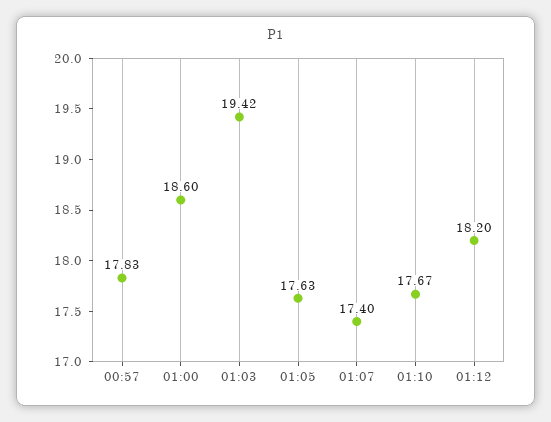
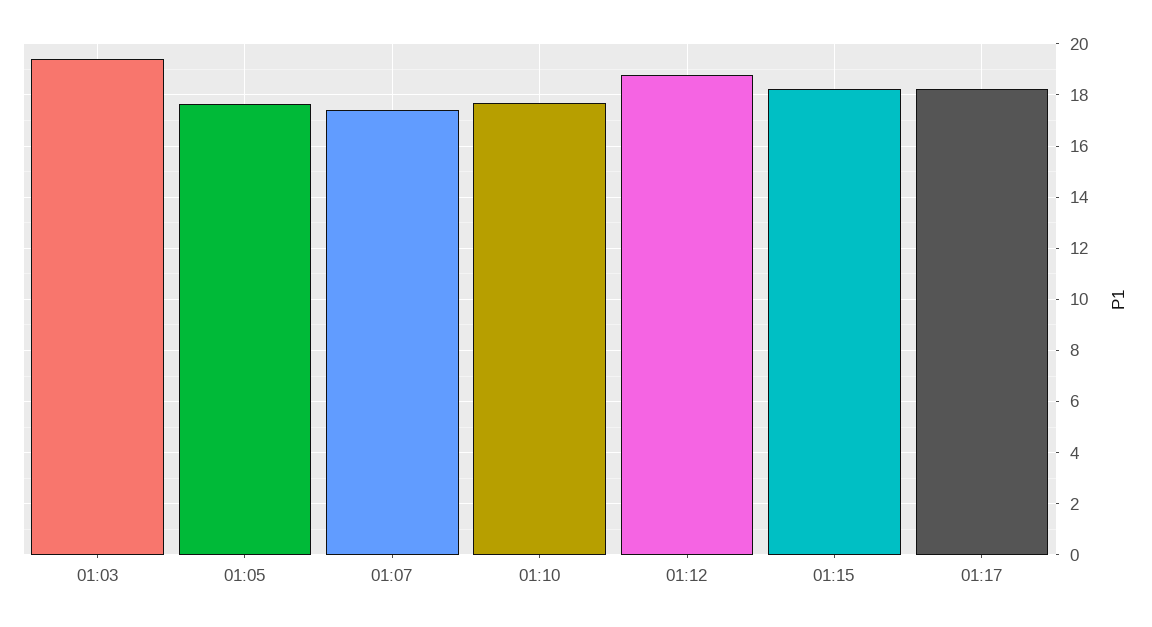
00:57: 17.83 -> none
01:00: 18.6 -> none
01:12: 18.2 -> 18.75
01:15: none -> 18.25
01:17: none -> 18.25

